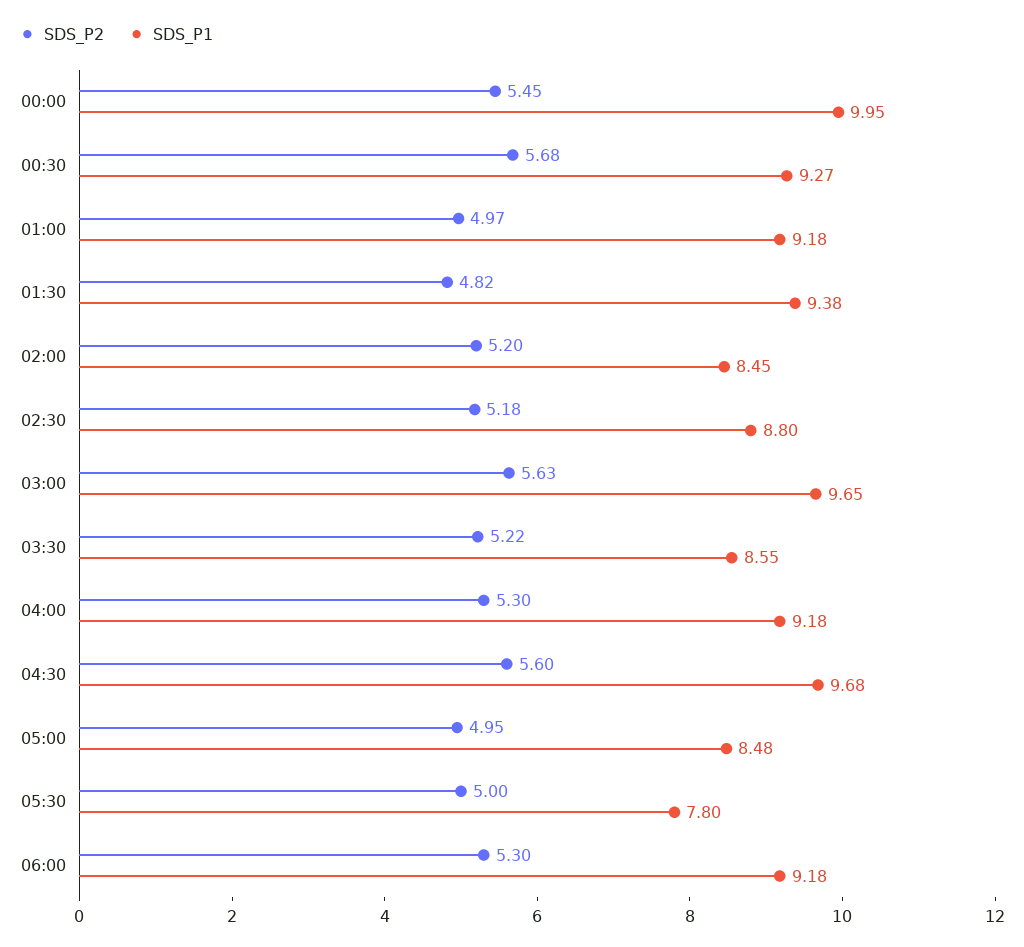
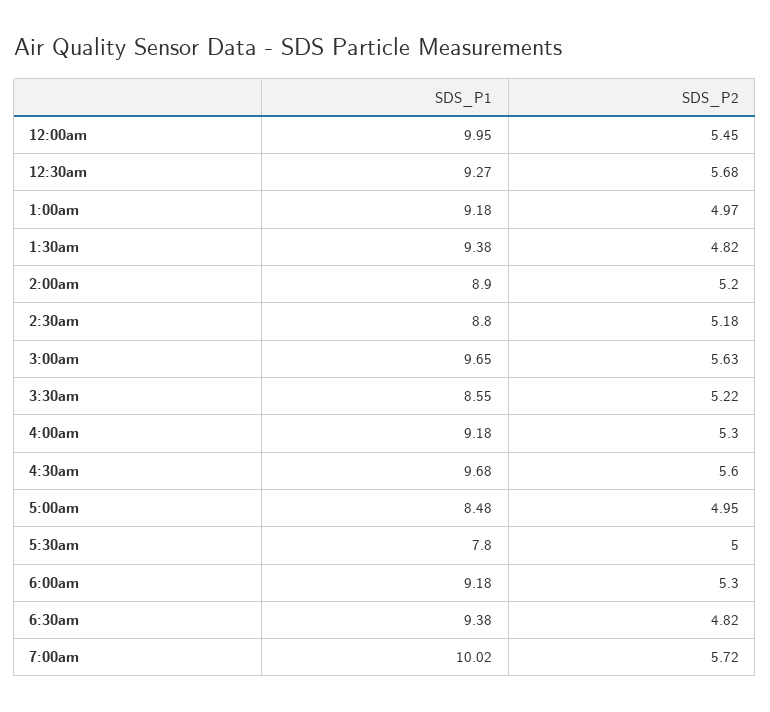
SDS_P1, 02:00: 8.45 -> 8.9
SDS_P1, 6:30am: none -> 9.38
SDS_P2, 6:30am: none -> 4.82
SDS_P1, 7:00am: none -> 10.02
SDS_P2, 7:00am: none -> 5.72

